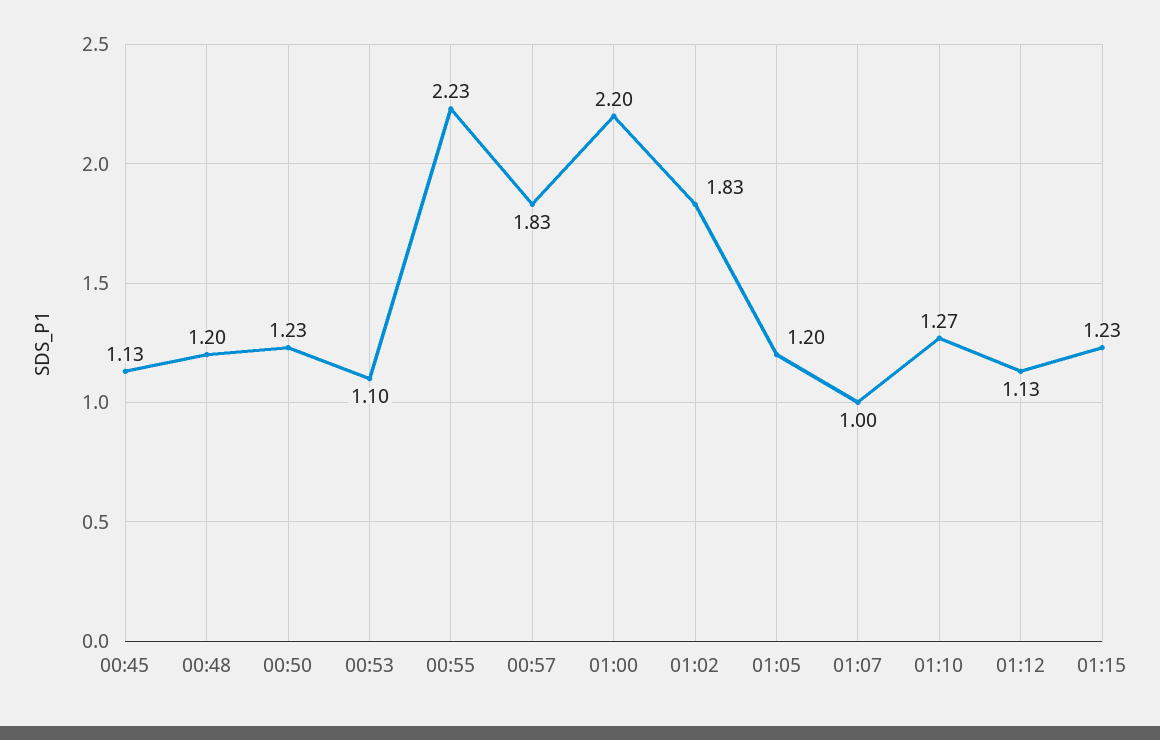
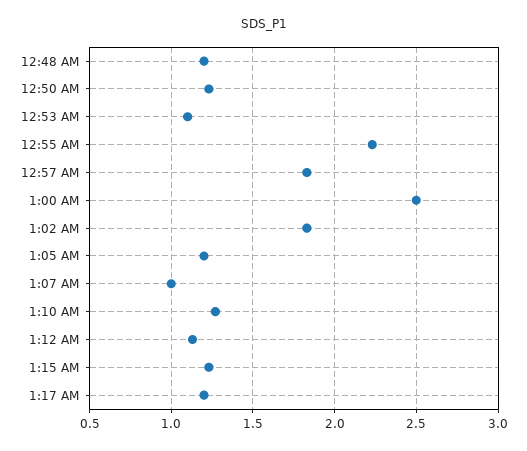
00:45: 1.13 -> none
01:00: 2.2 -> 2.5
1:17 AM: none -> 1.2

